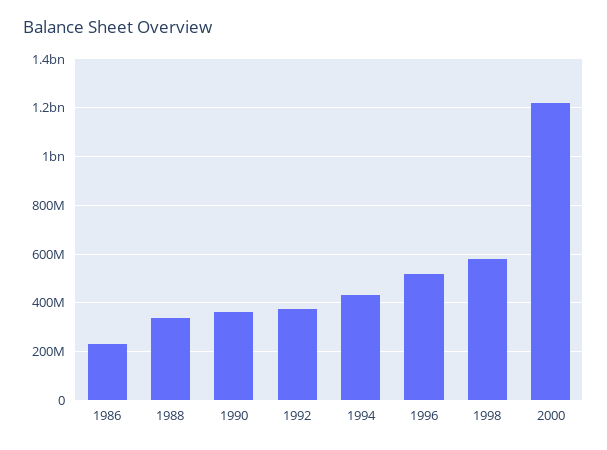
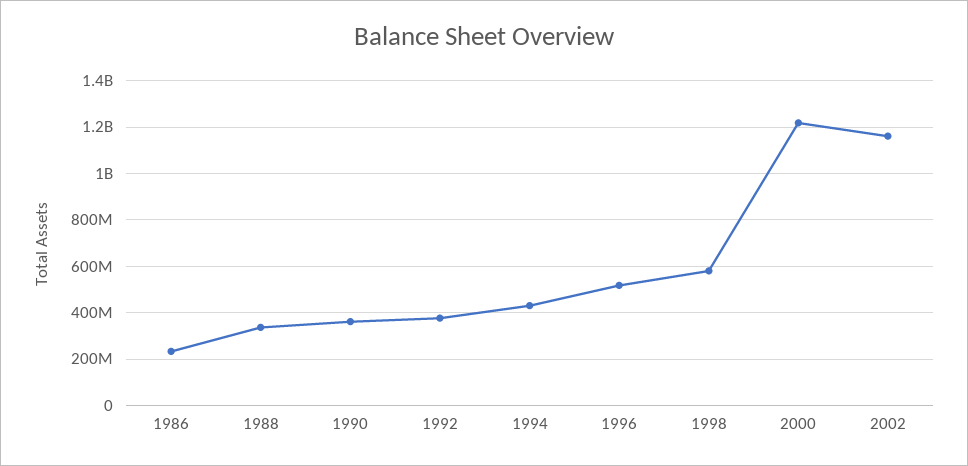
2002: none -> 1150000000

